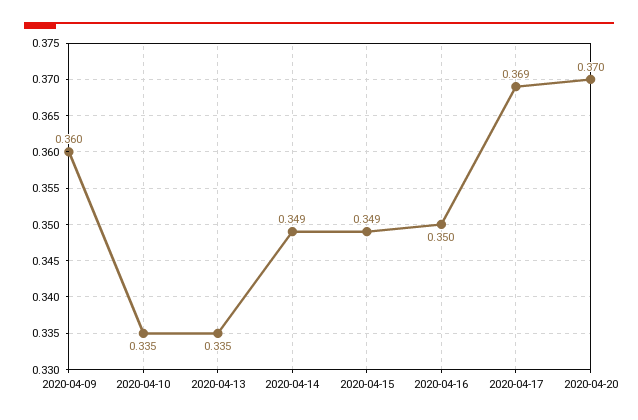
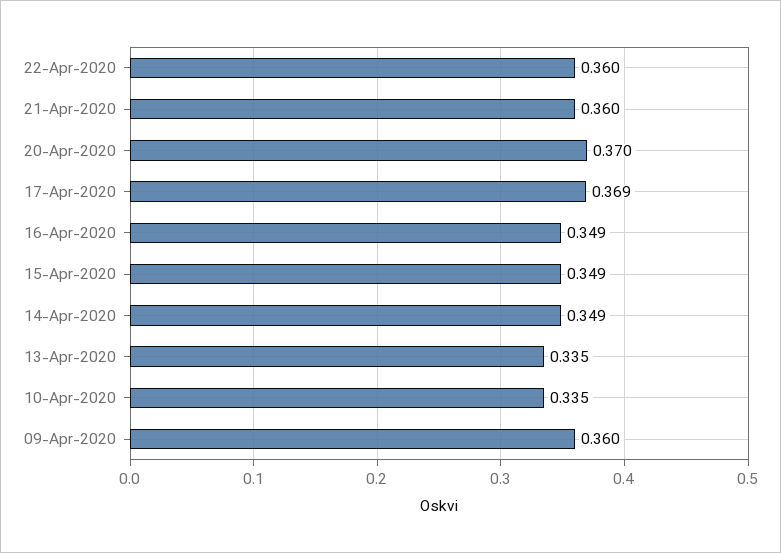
2020-04-16: 0.35 -> 0.349
22-Apr-2020: none -> 0.36
21-Apr-2020: none -> 0.36

